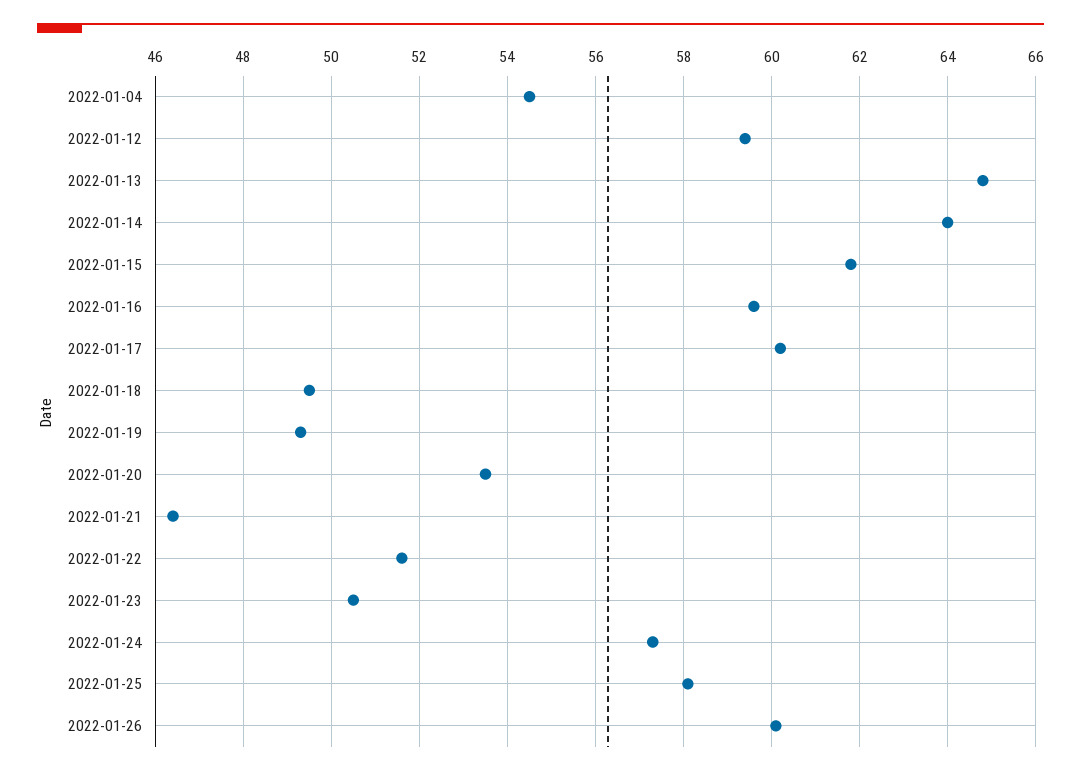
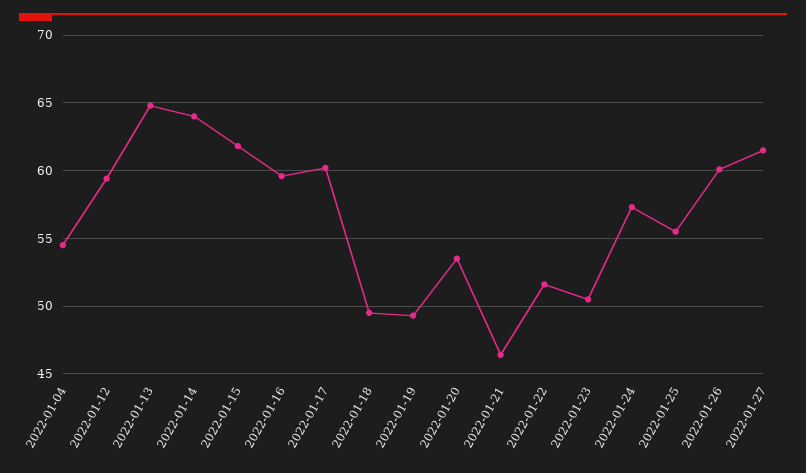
2022-01-25: 58 -> 55.5
2022-01-27: none -> 61.5

